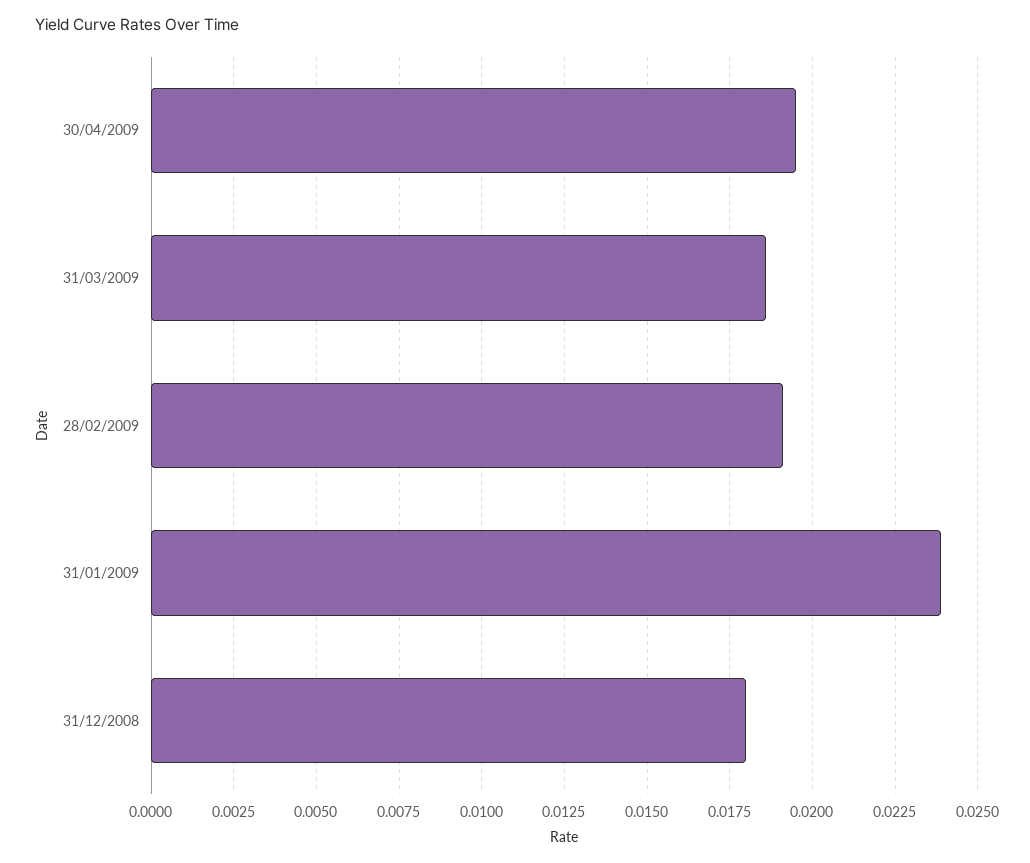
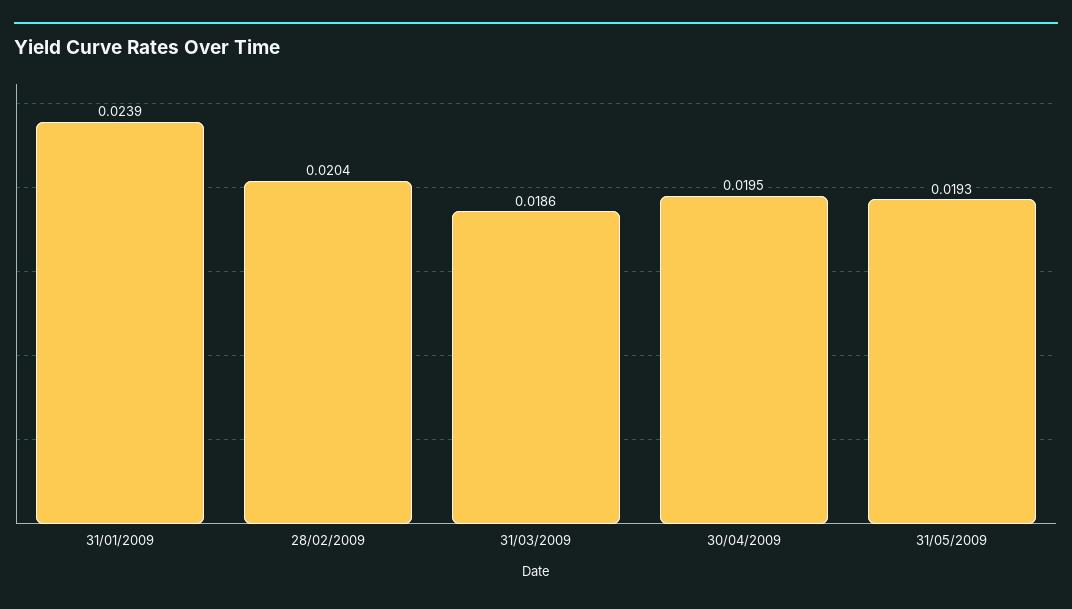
28/02/2009: 0.019 -> 0.0204
31/12/2008: 0.018 -> none
31/05/2009: none -> 0.0193

